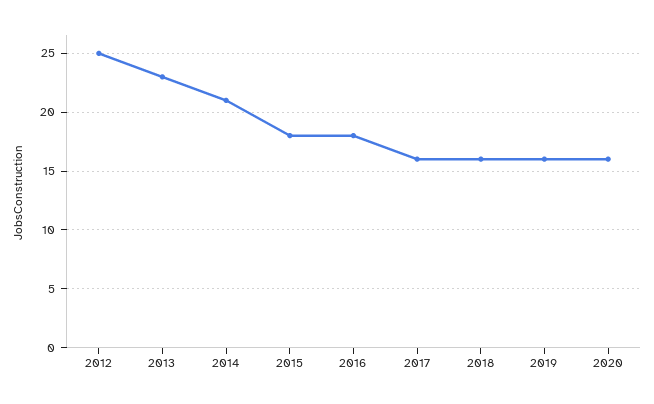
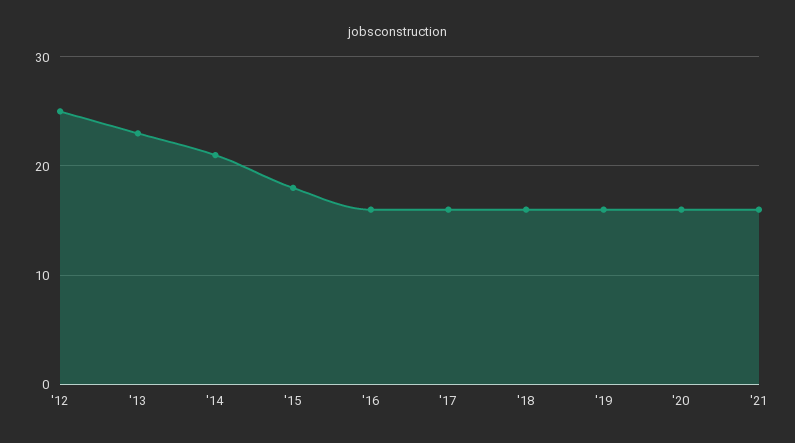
2016: 18 -> 16
'21: none -> 16

